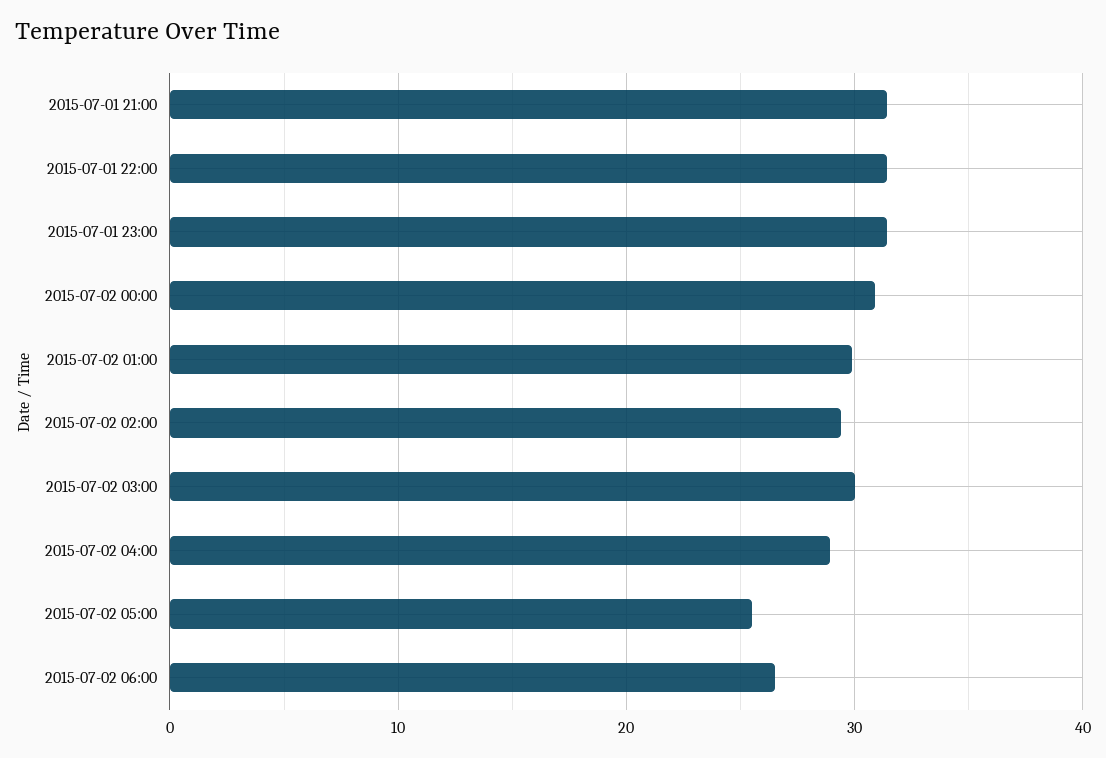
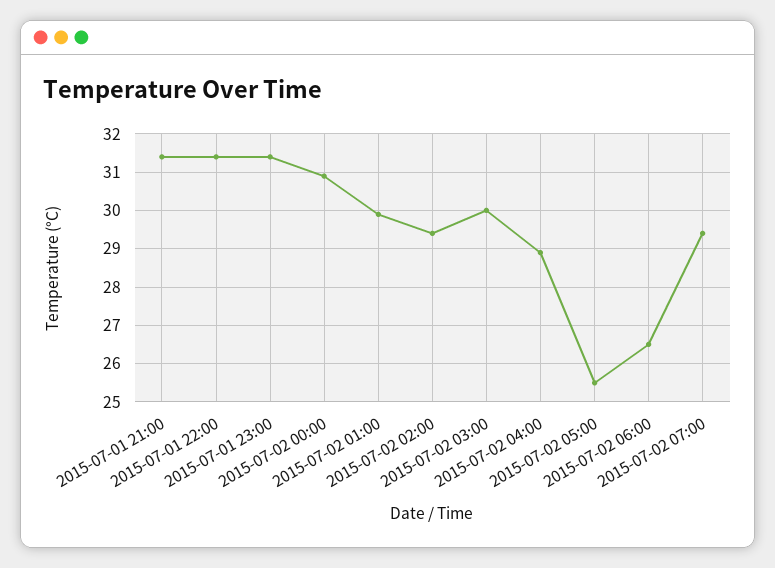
2015-07-02 07:00: none -> 29.5

